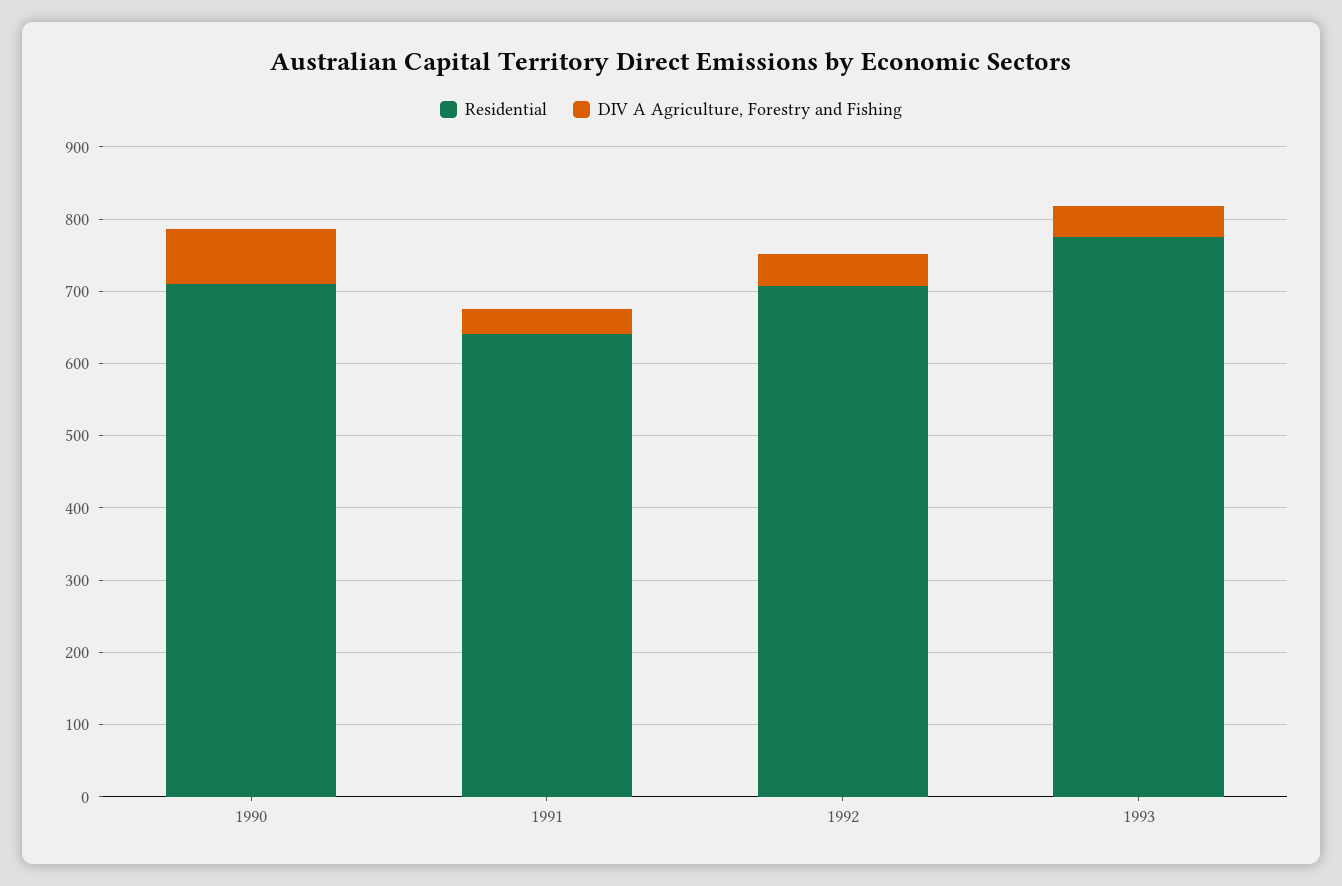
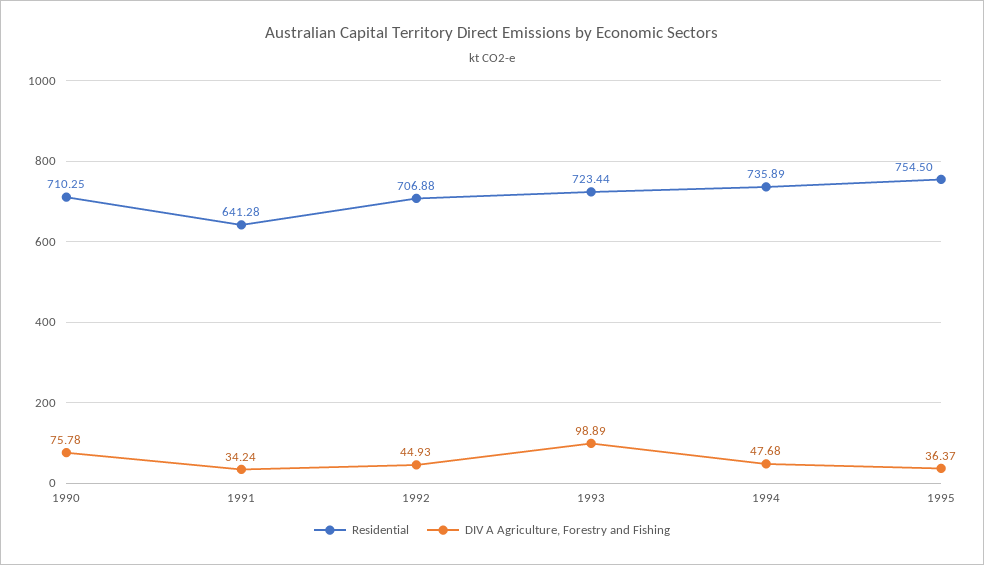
Residential, 1993: 780 -> 723.44
DIV A Agriculture, Forestry and Fishing, 1993: 40 -> 98.89
Residential, 1994: none -> 735.89
DIV A Agriculture, Forestry and Fishing, 1994: none -> 47.68
Residential, 1995: none -> 754.5
DIV A Agriculture, Forestry and Fishing, 1995: none -> 36.37

